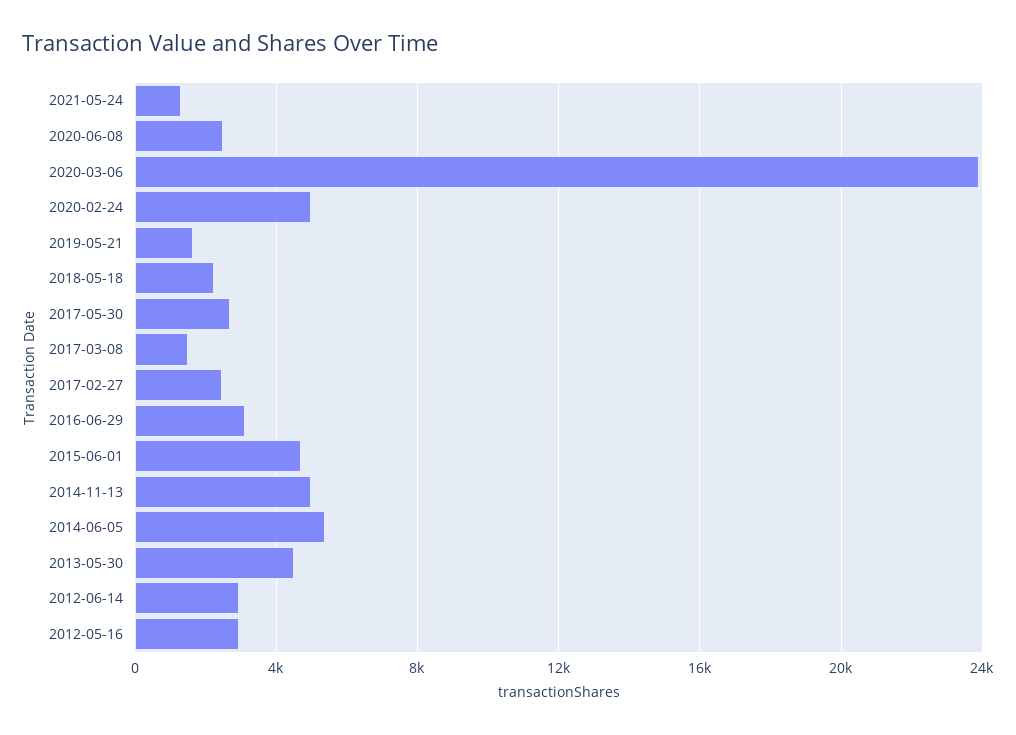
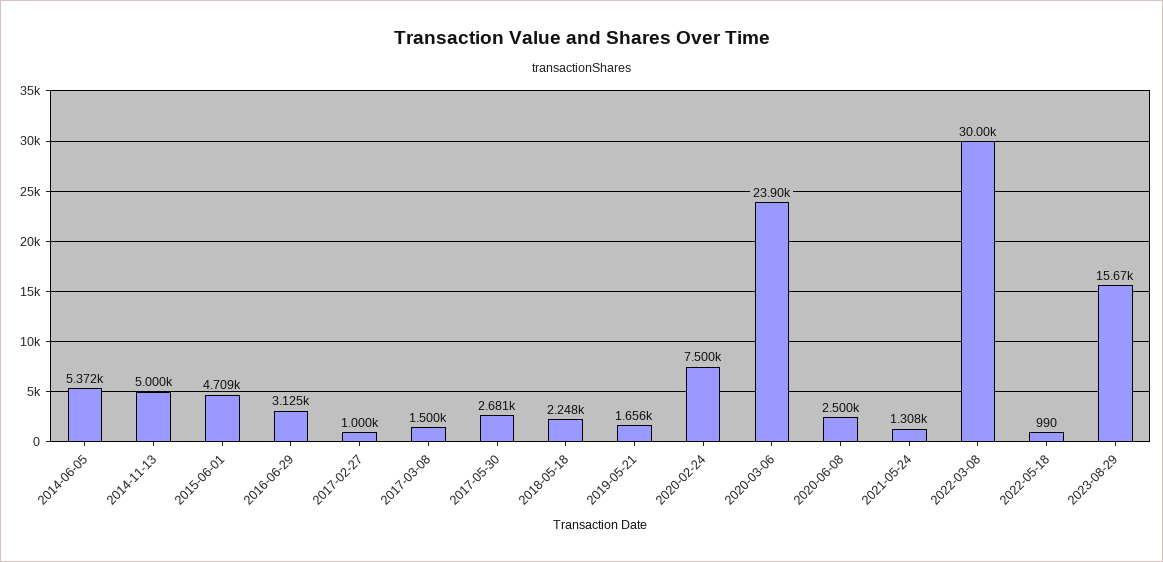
2020-02-24: 5000 -> 7500
2017-02-27: 2500 -> 1000
2013-05-30: 4500 -> none
2012-06-14: 3000 -> none
2012-05-16: 3000 -> none
2022-03-08: none -> 30000
2022-05-18: none -> 990
2023-08-29: none -> 15670

